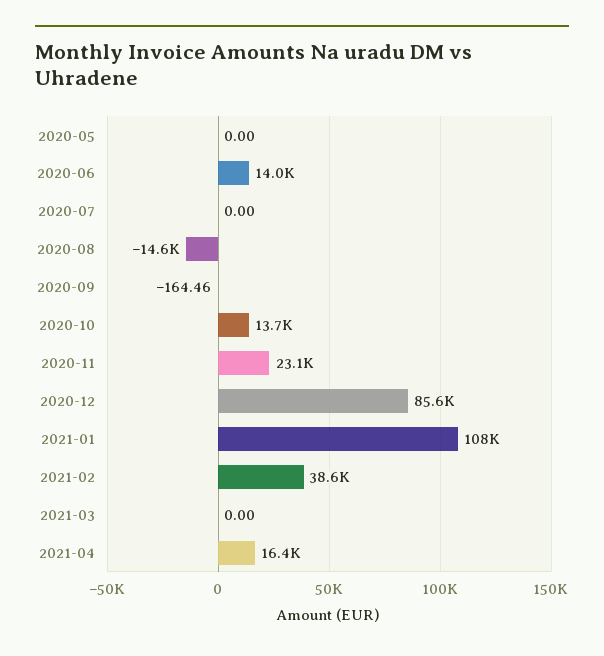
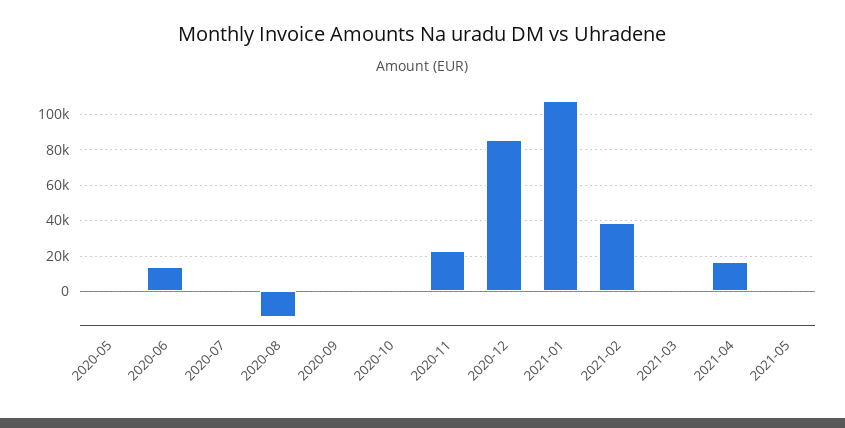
2020-10: 13700 -> 0
2021-05: none -> 0

